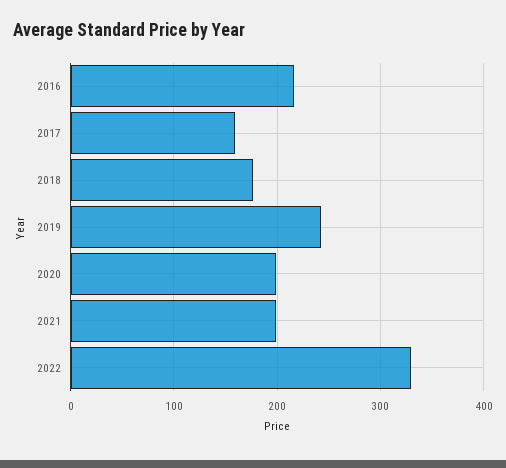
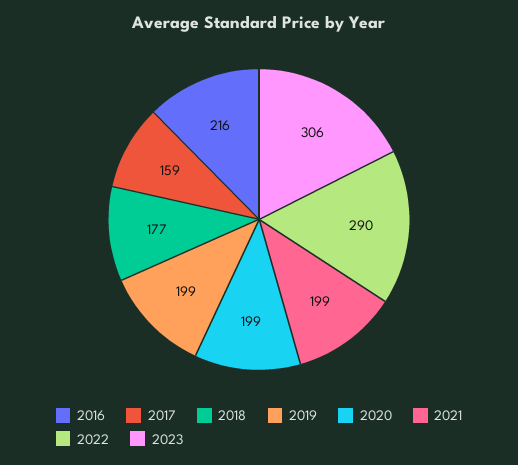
2019: 240 -> 199
2022: 330 -> 290
2023: none -> 306

